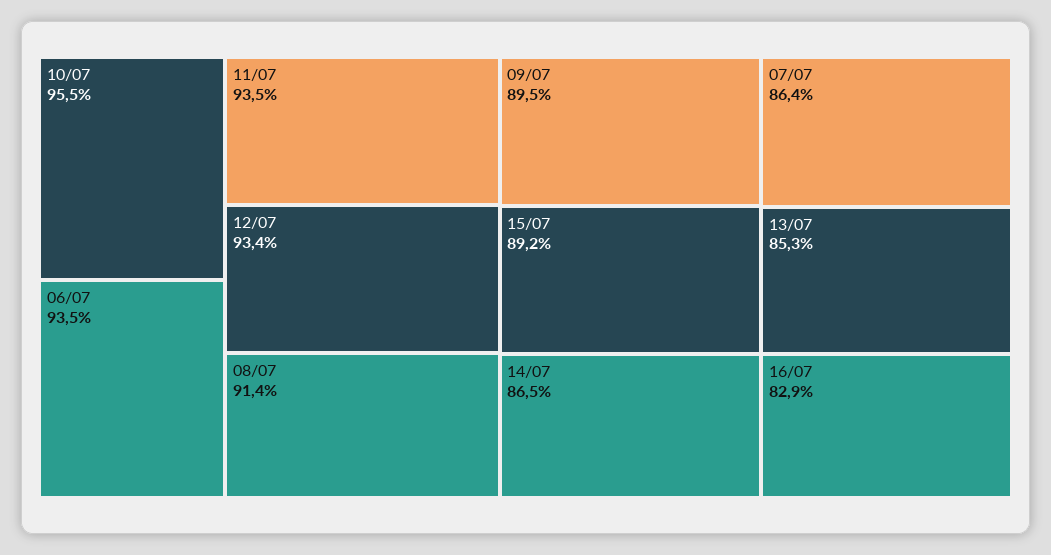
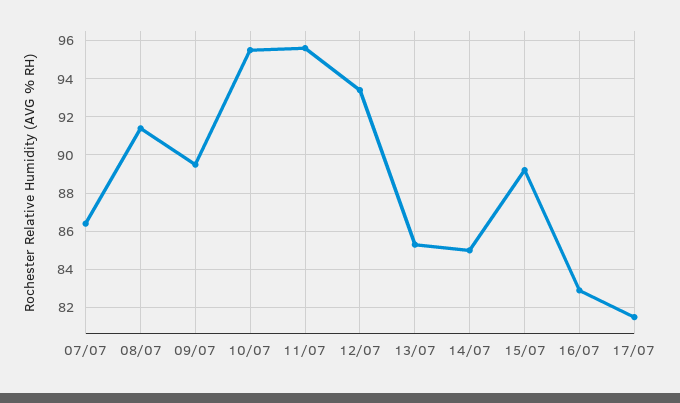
06/07: 93.5 -> none
11/07: 93.5 -> 95.5
14/07: 86.5 -> 85
17/07: none -> 81.5

